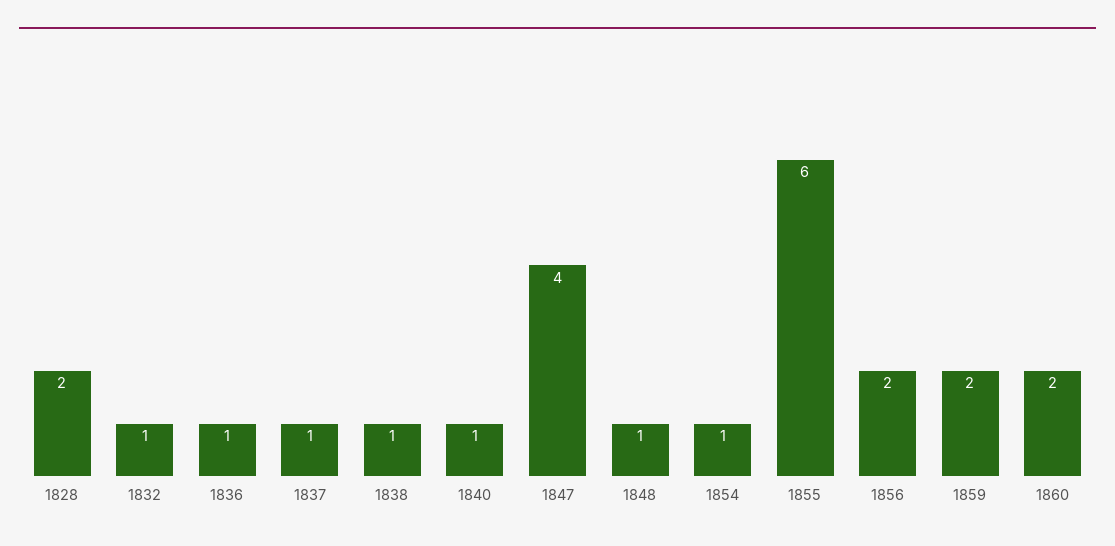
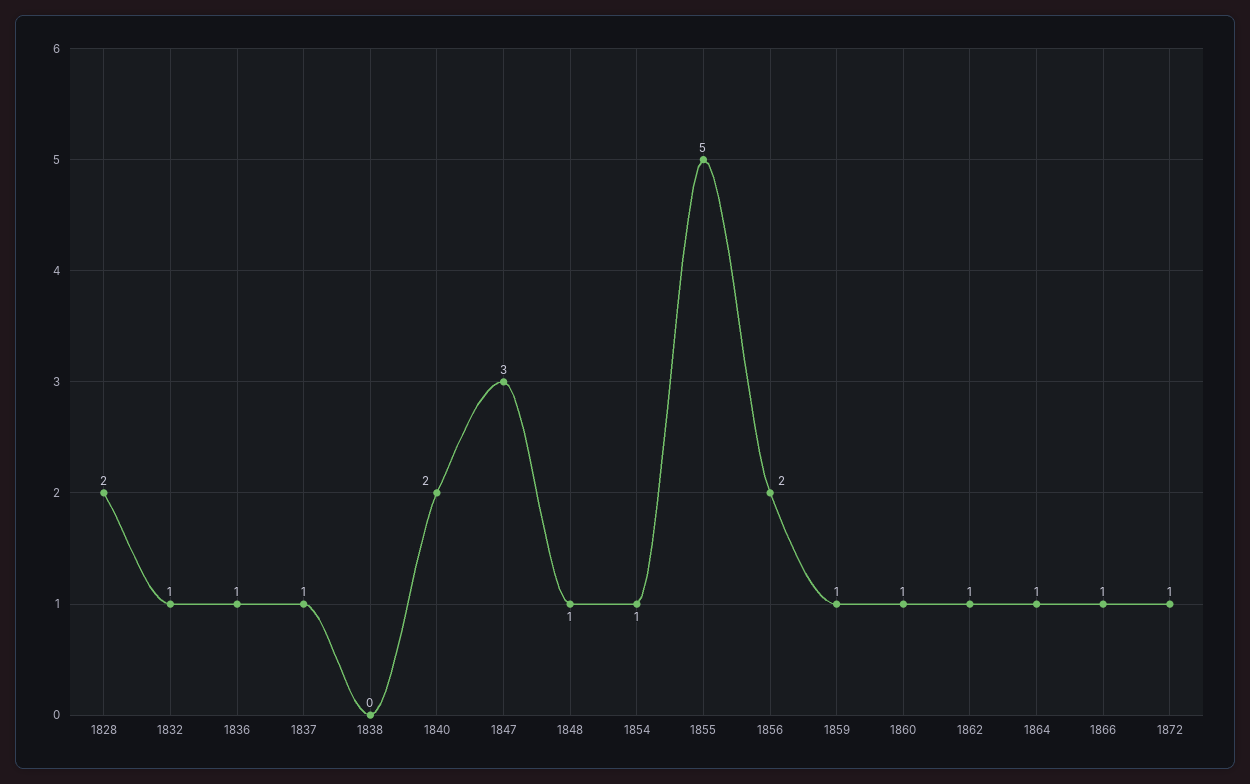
1838: 1 -> 0
1840: 1 -> 2
1847: 4 -> 3
1855: 6 -> 5
1859: 2 -> 1
1860: 2 -> 1
1862: none -> 1
1864: none -> 1
1866: none -> 1
1872: none -> 1

